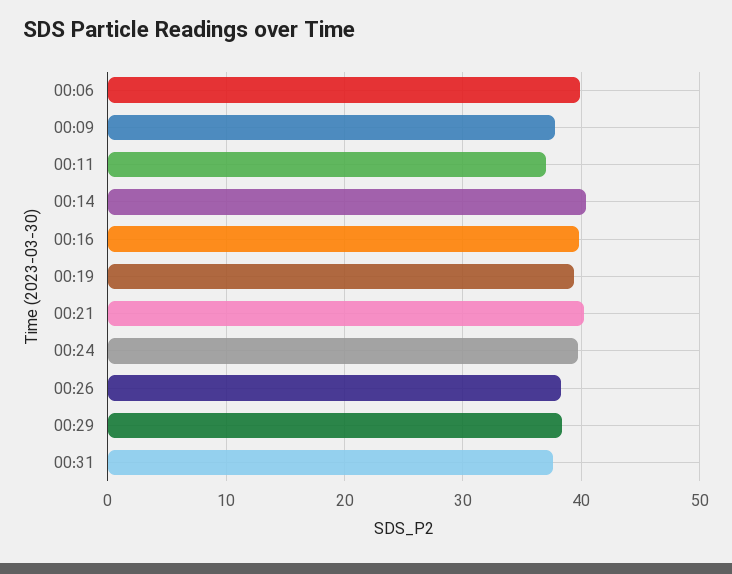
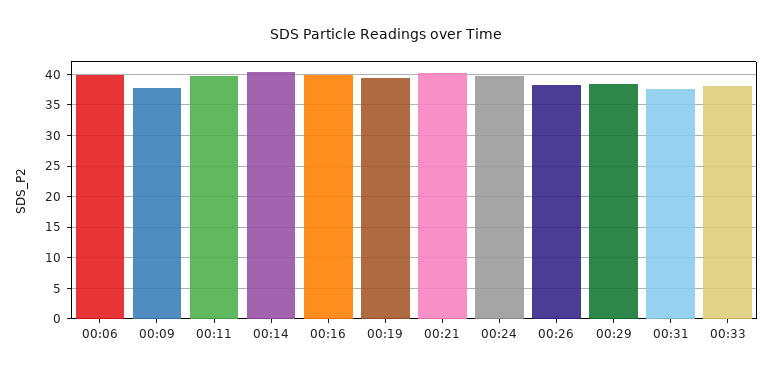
00:11: 37 -> 40
00:33: none -> 38

